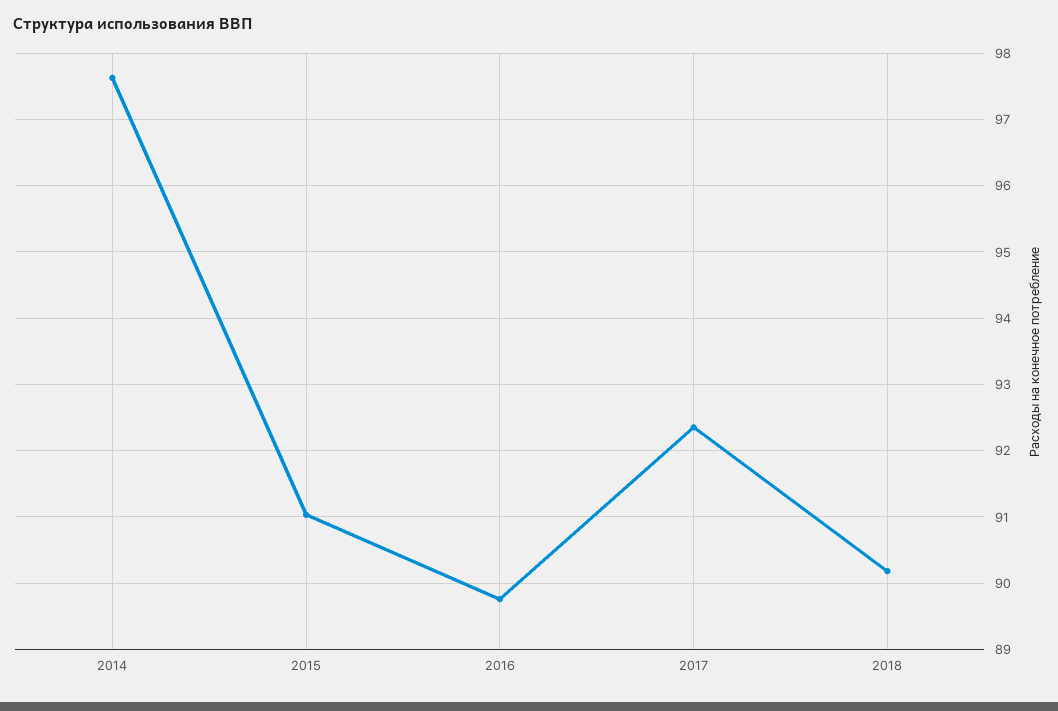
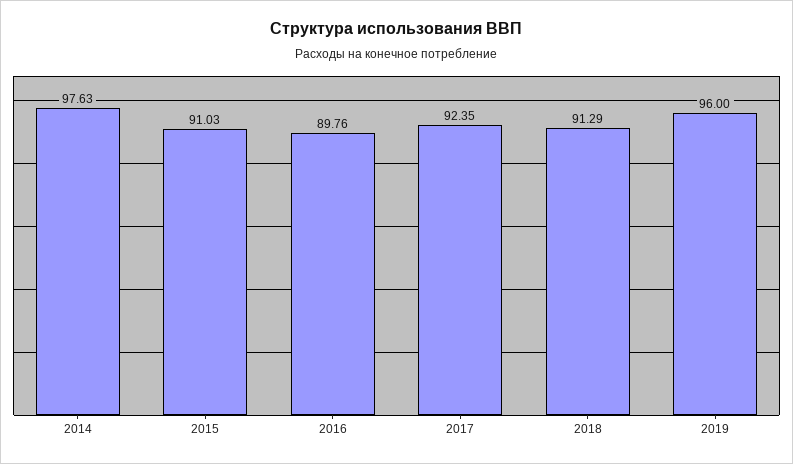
2018: 90.2 -> 91.29
2019: none -> 96

